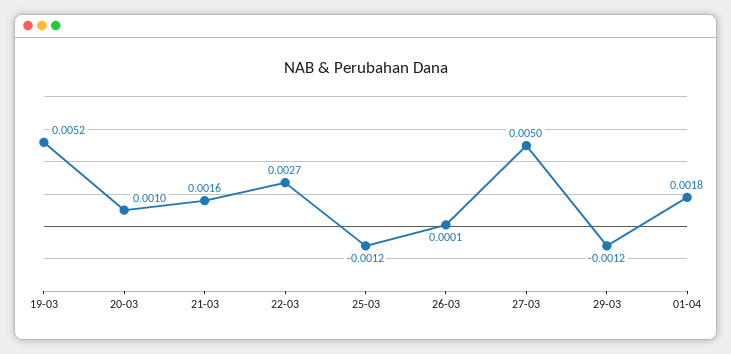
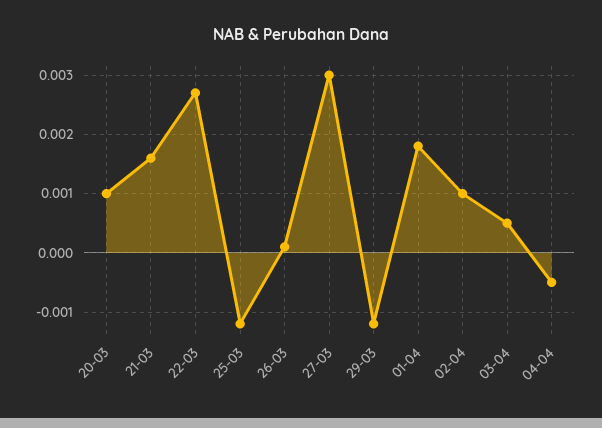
19-03: 0.0052 -> none
27-03: 0.005 -> 0.003
02-04: none -> 0.001
03-04: none -> 0.0005
04-04: none -> -0.0005

